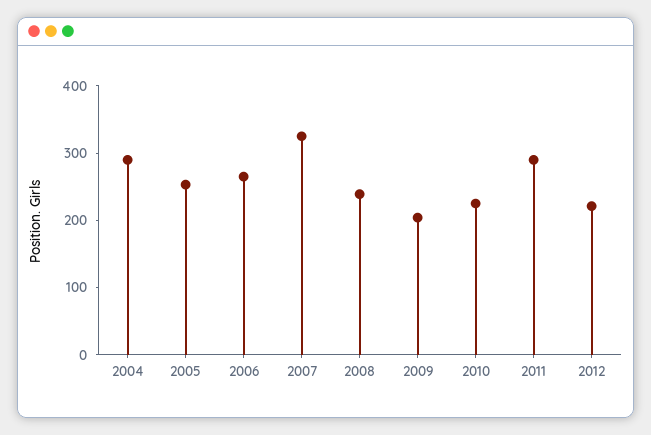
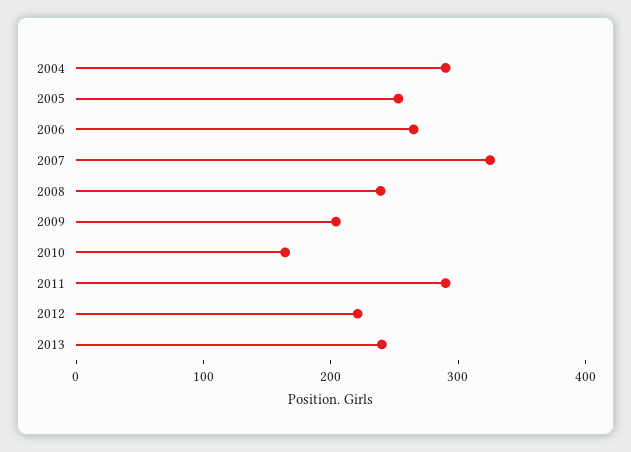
2010: 220 -> 160
2013: none -> 240

